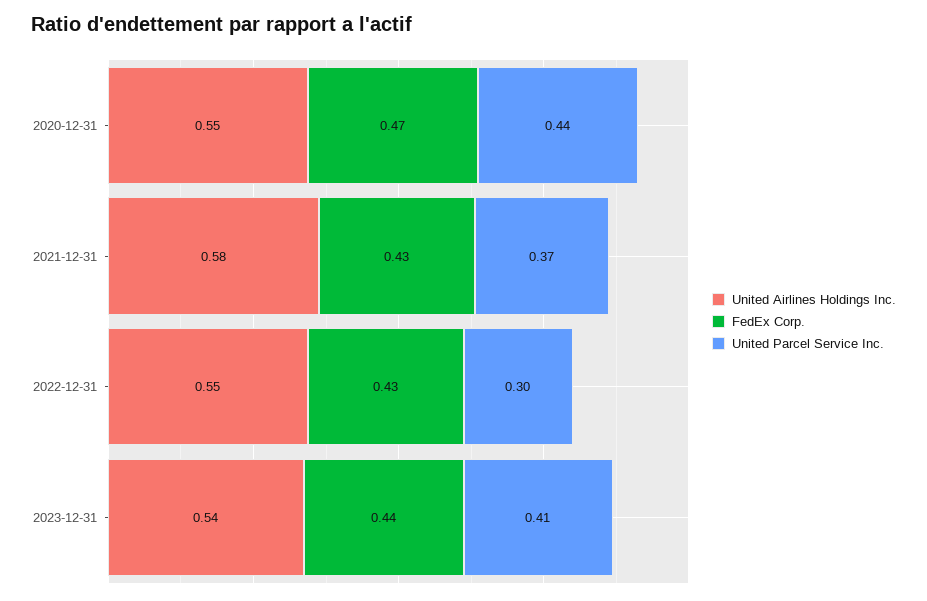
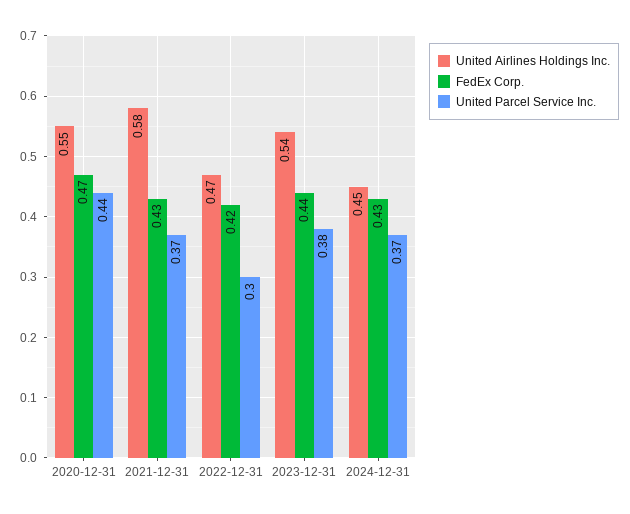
United Airlines Holdings Inc., 2022-12-31: 0.55 -> 0.47
FedEx Corp., 2022-12-31: 0.43 -> 0.42
United Parcel Service Inc., 2023-12-31: 0.41 -> 0.38
United Airlines Holdings Inc., 2024-12-31: none -> 0.45
FedEx Corp., 2024-12-31: none -> 0.43
United Parcel Service Inc., 2024-12-31: none -> 0.37

